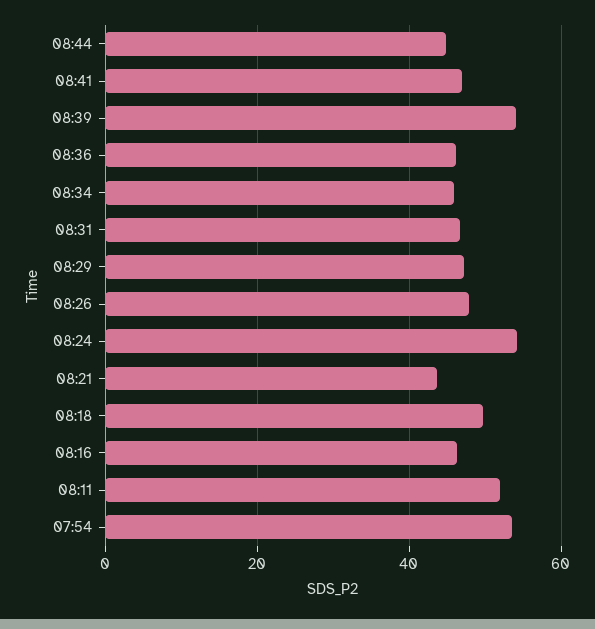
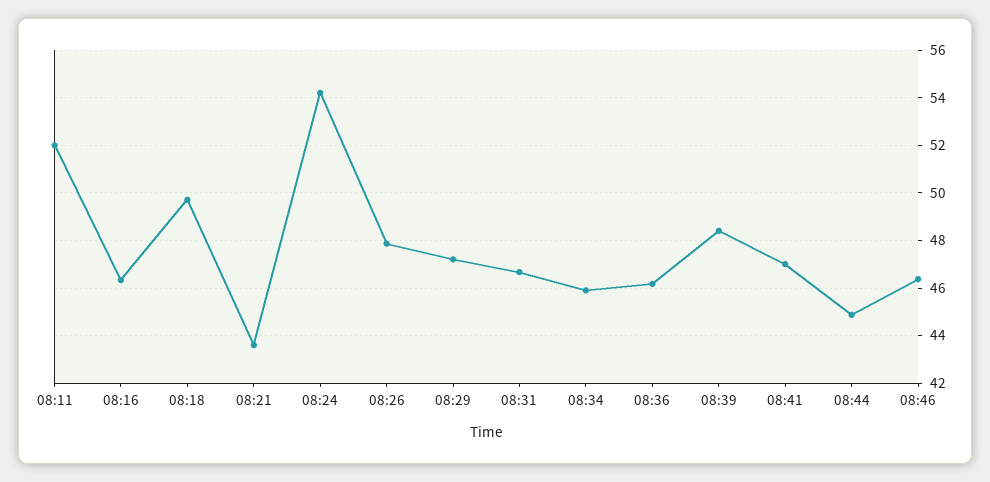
08:39: 54 -> 48.5
07:54: 54 -> none
08:46: none -> 46.5

